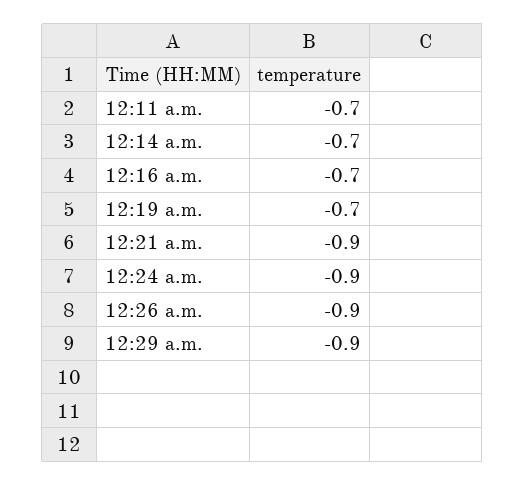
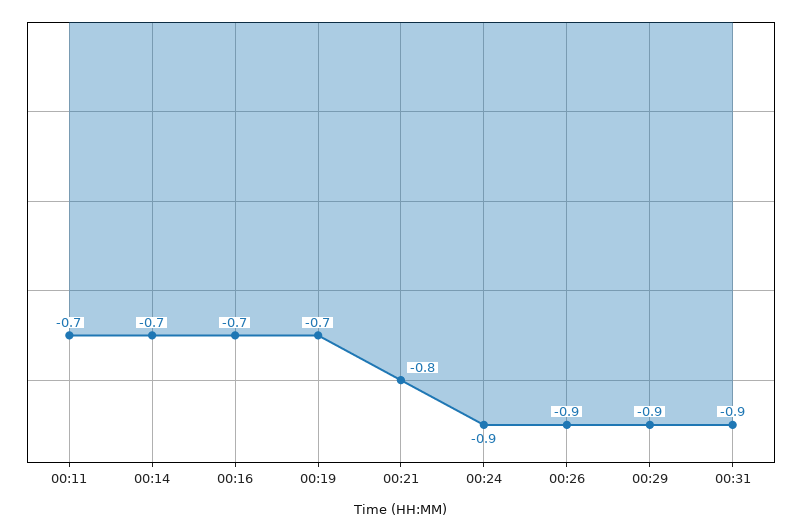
12:21 a.m.: -0.9 -> -0.8
00:31: none -> -0.9

